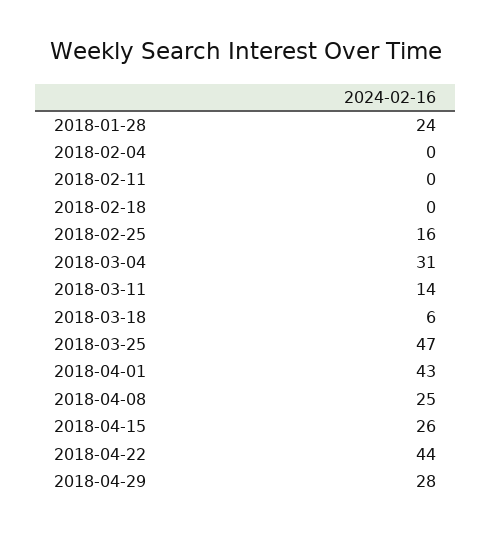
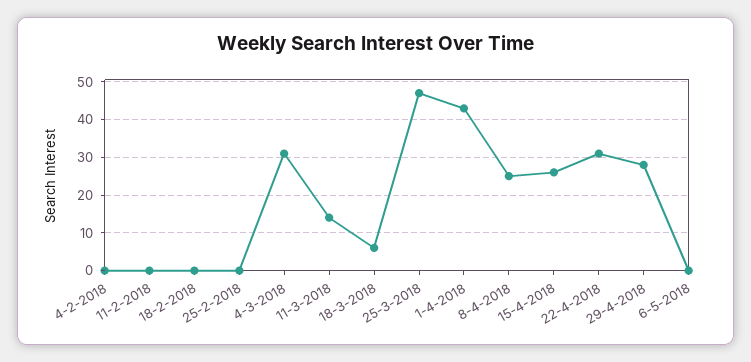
2018-01-28: 24 -> none
2018-02-25: 16 -> 0
2018-04-22: 44 -> 30
6-5-2018: none -> 0

